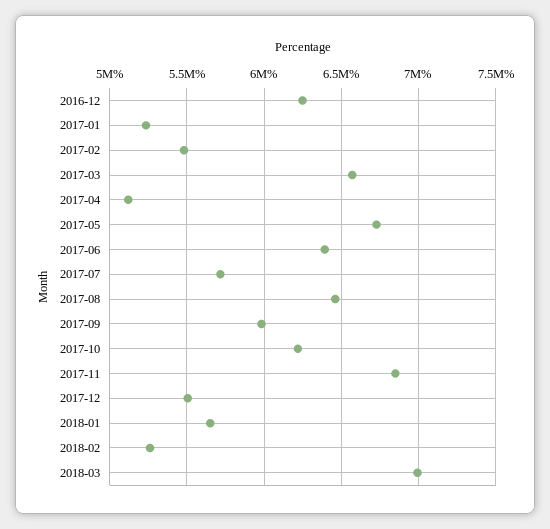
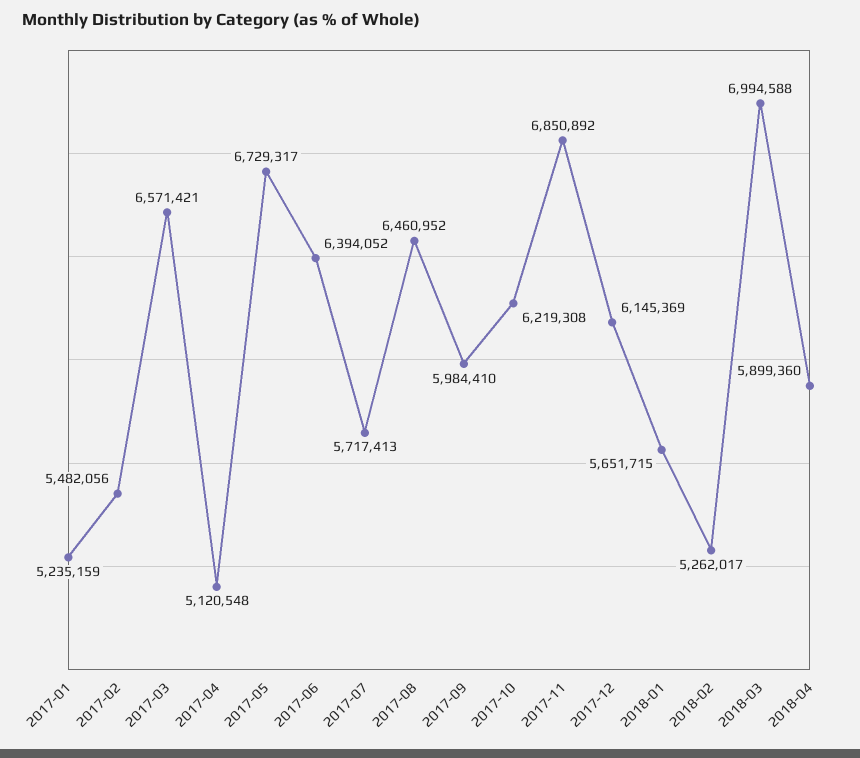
2016-12: 6250000 -> none
2017-12: 5500000 -> 6145369
2018-04: none -> 5899360

